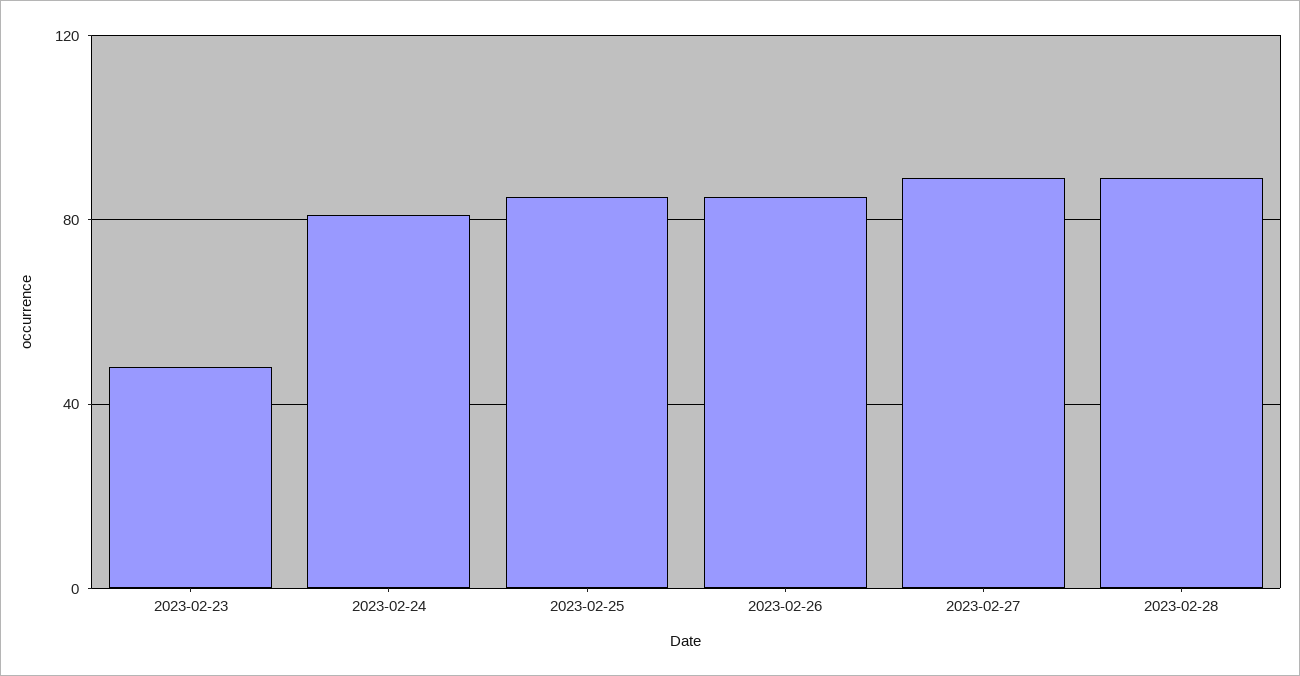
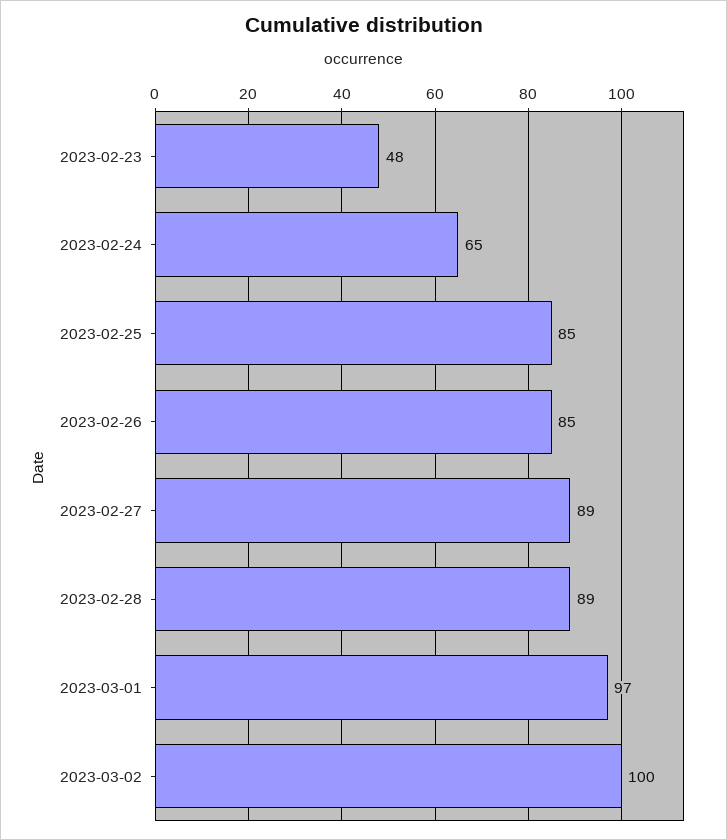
2023-02-24: 80 -> 65
2023-03-01: none -> 97
2023-03-02: none -> 100

